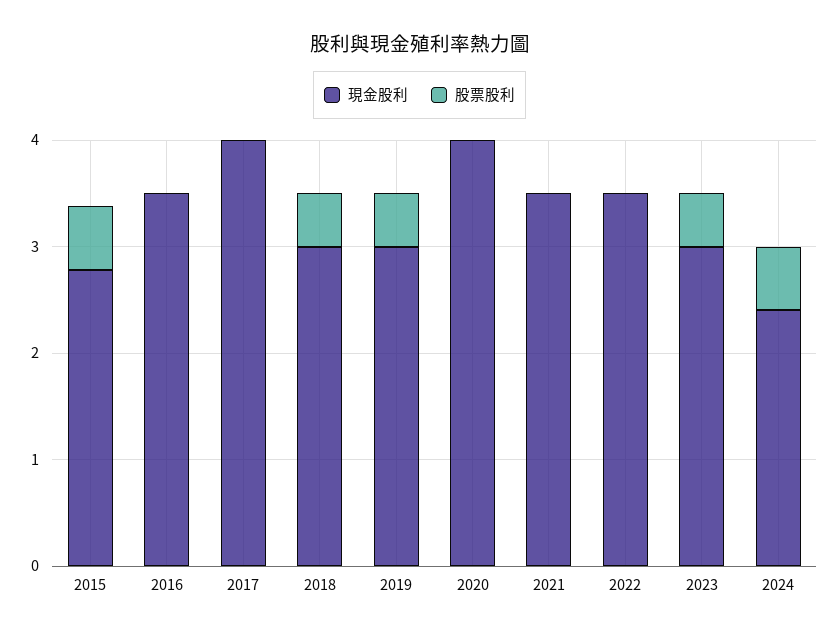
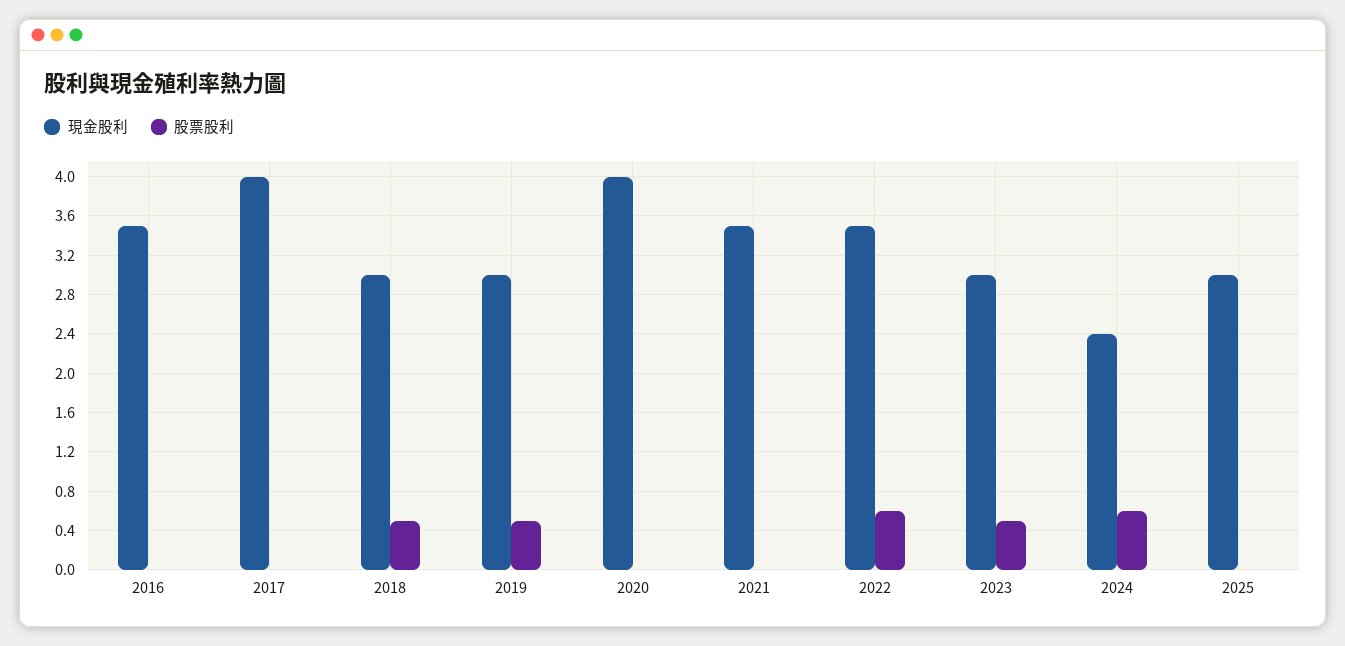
現金股利, 2015: 2.8 -> none
股票股利, 2015: 0.6 -> none
股票股利, 2022: 0 -> 0.6
現金股利, 2025: none -> 3
股票股利, 2025: none -> 0

